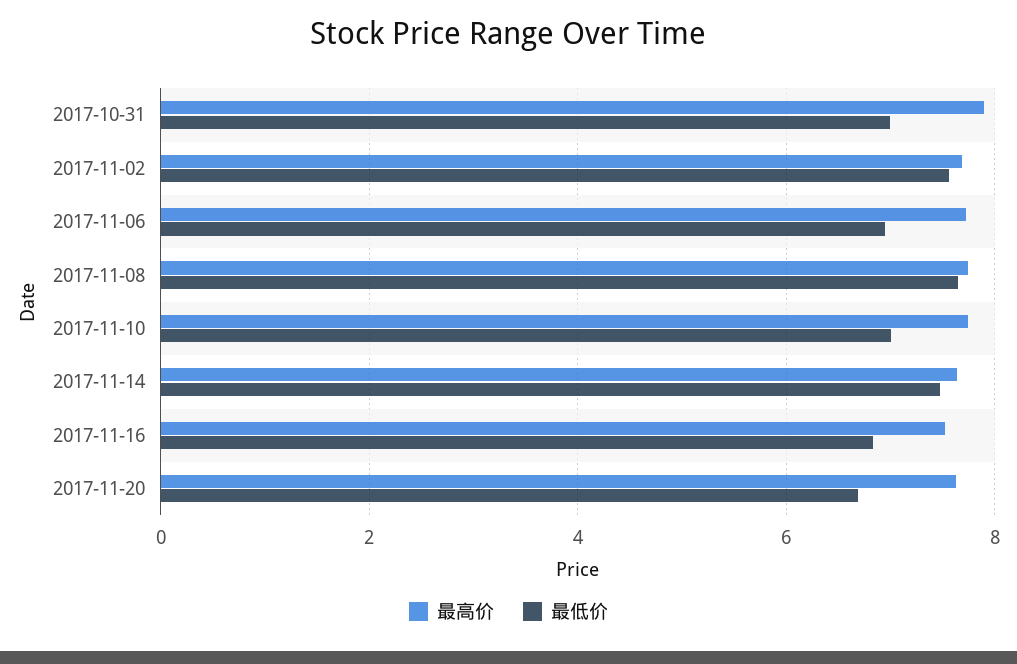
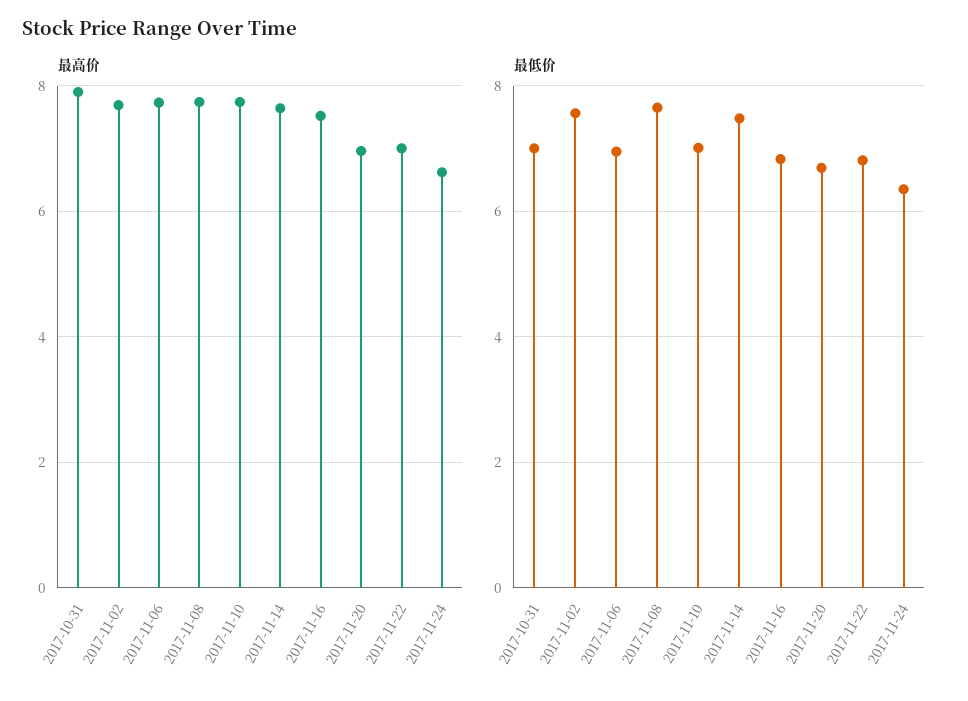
最高价, 2017-11-20: 7.6 -> 7
最高价, 2017-11-22: none -> 7
最高价, 2017-11-24: none -> 6.6
最低价, 2017-11-22: none -> 6.8
最低价, 2017-11-24: none -> 6.4

